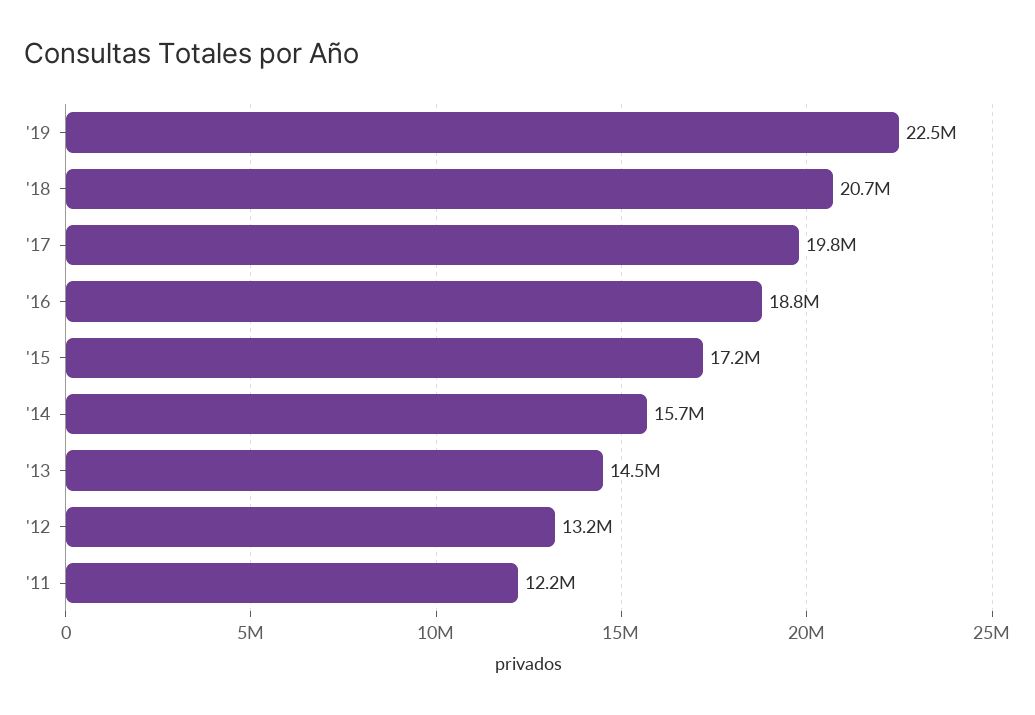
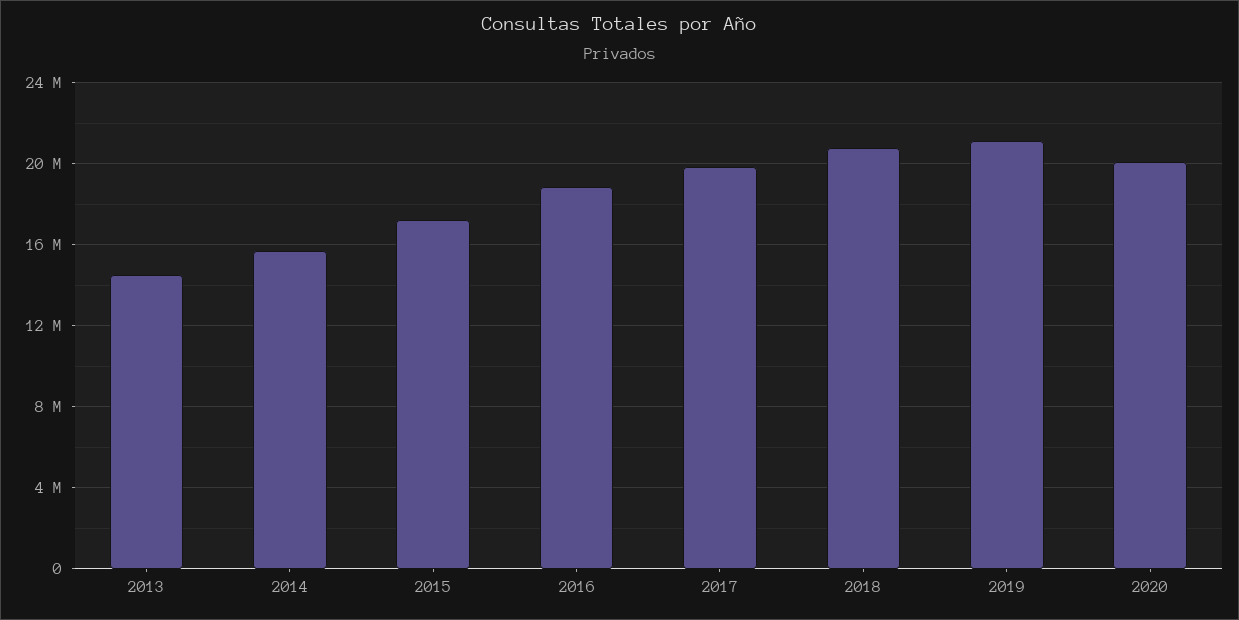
'19: 22500000 -> 21000000
'12: 13200000 -> none
'11: 12200000 -> none
2020: none -> 20000000

